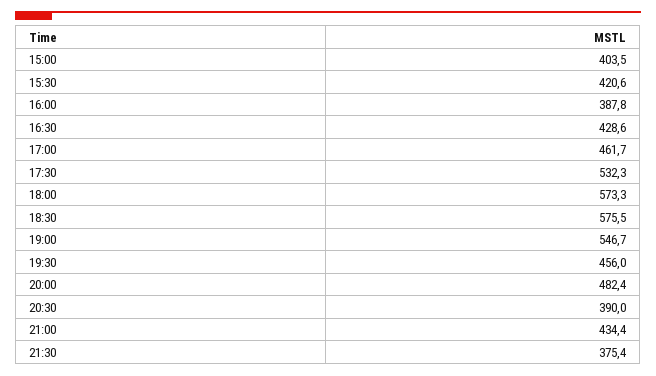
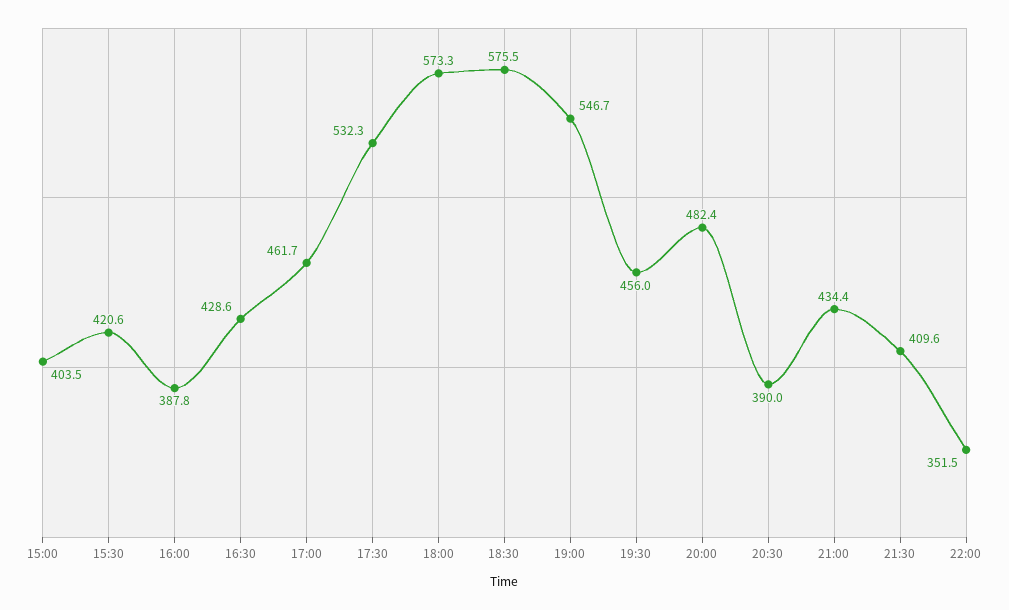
21:30: 375.4 -> 409.6
22:00: none -> 351.5

